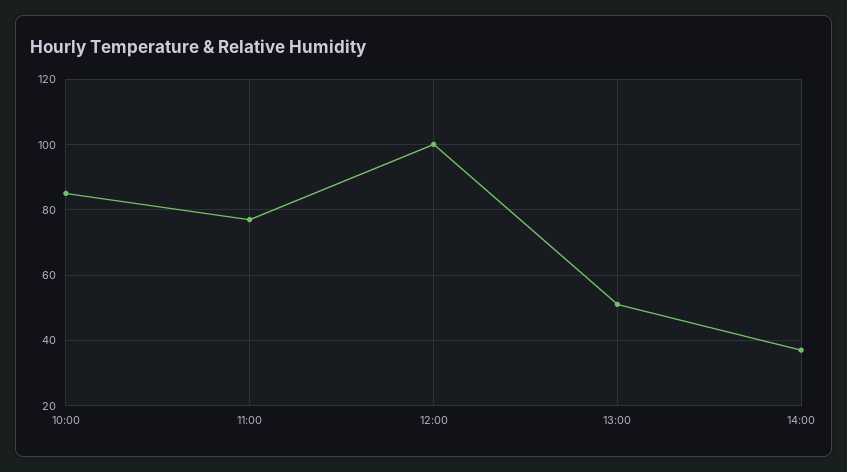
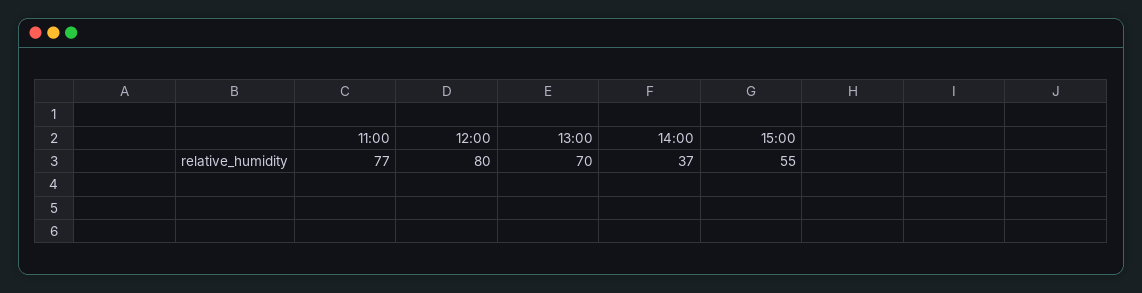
10:00: 85 -> none
12:00: 100 -> 80
13:00: 50 -> 70
15:00: none -> 55

